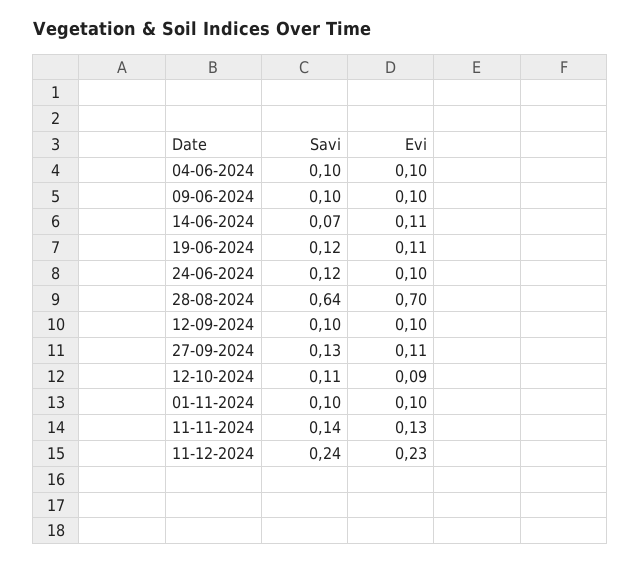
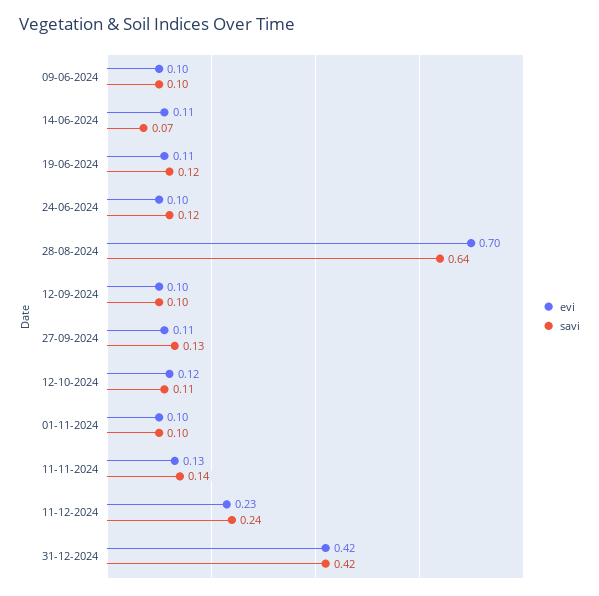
Savi, 04-06-2024: 0.1 -> none
Evi, 04-06-2024: 0.1 -> none
Evi, 12-10-2024: 0.09 -> 0.12
Evi, 31-12-2024: none -> 0.42
Savi, 31-12-2024: none -> 0.42

